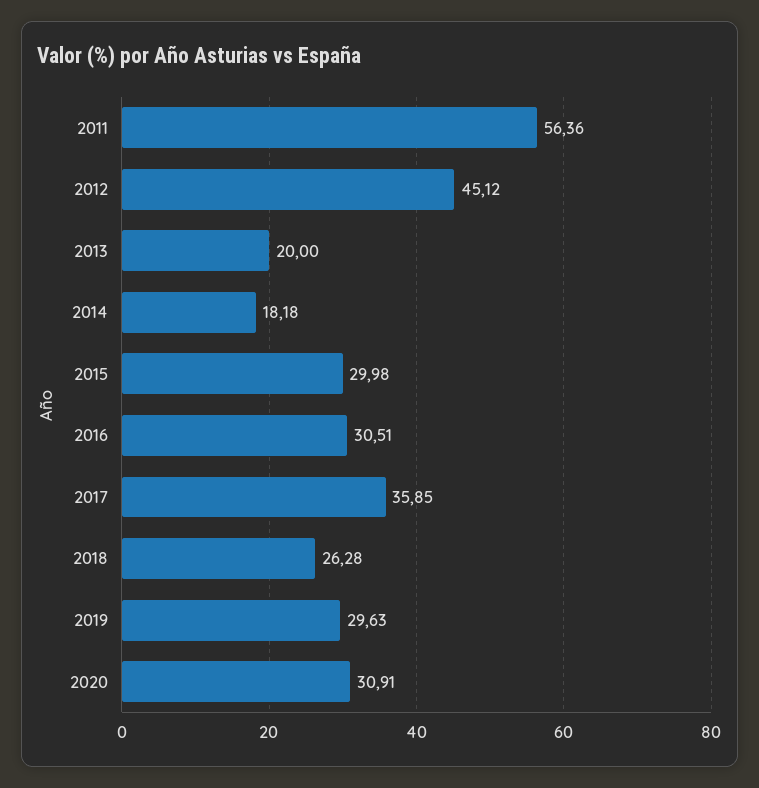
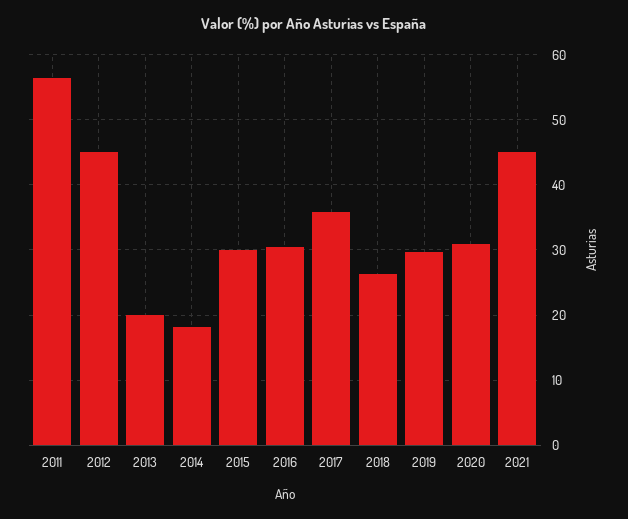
2021: none -> 45

